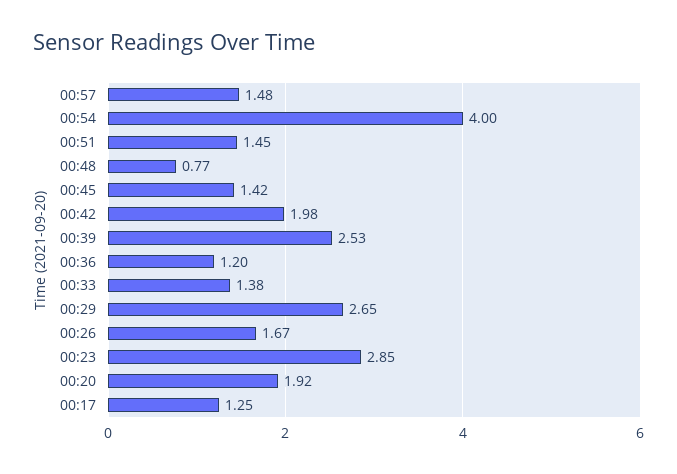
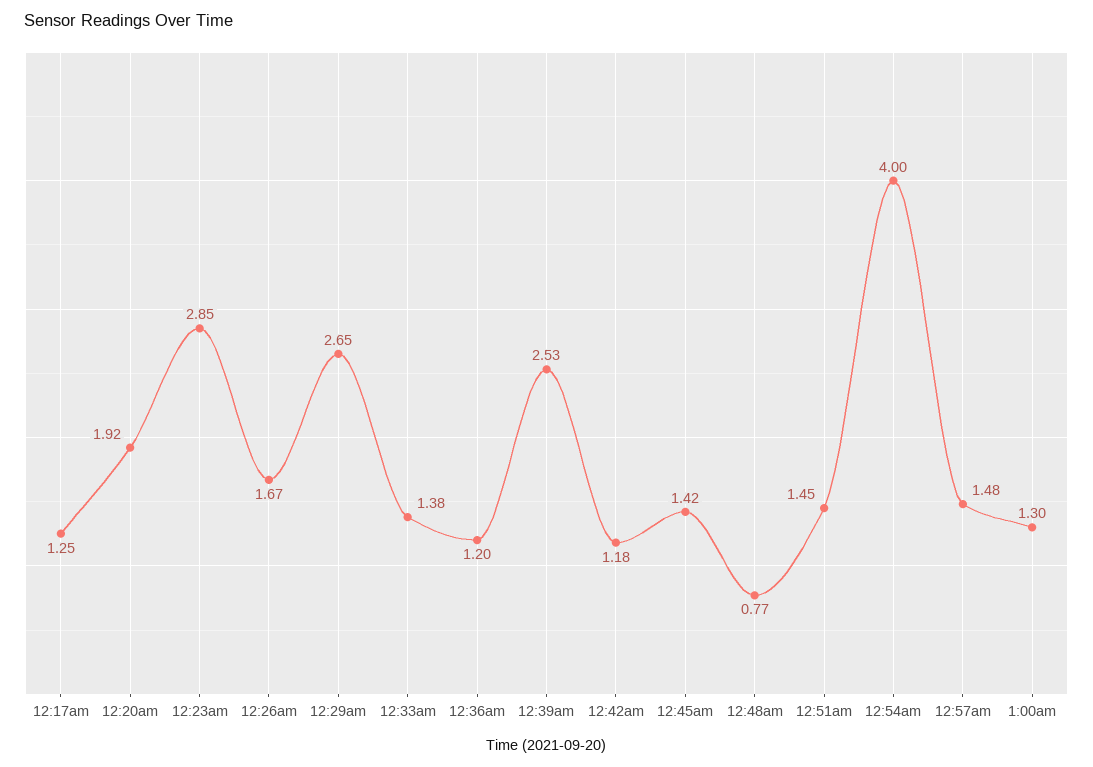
00:42: 1.98 -> 1.18
1:00am: none -> 1.3

